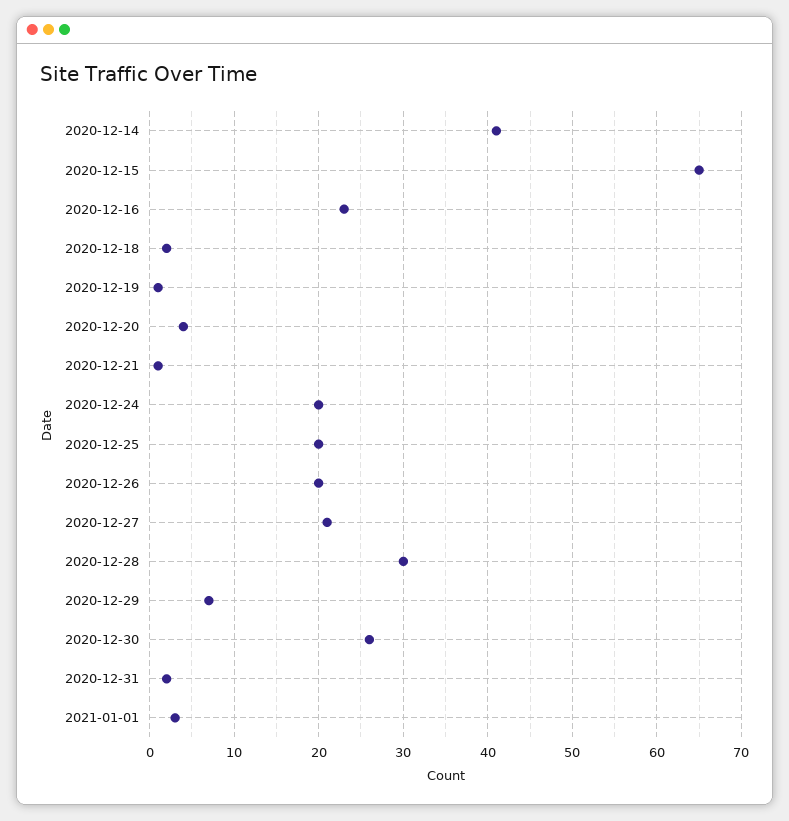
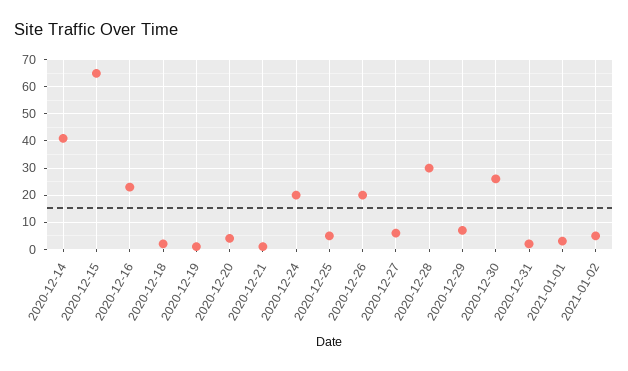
2020-12-25: 20 -> 5
2020-12-27: 21 -> 5
2021-01-02: none -> 5

